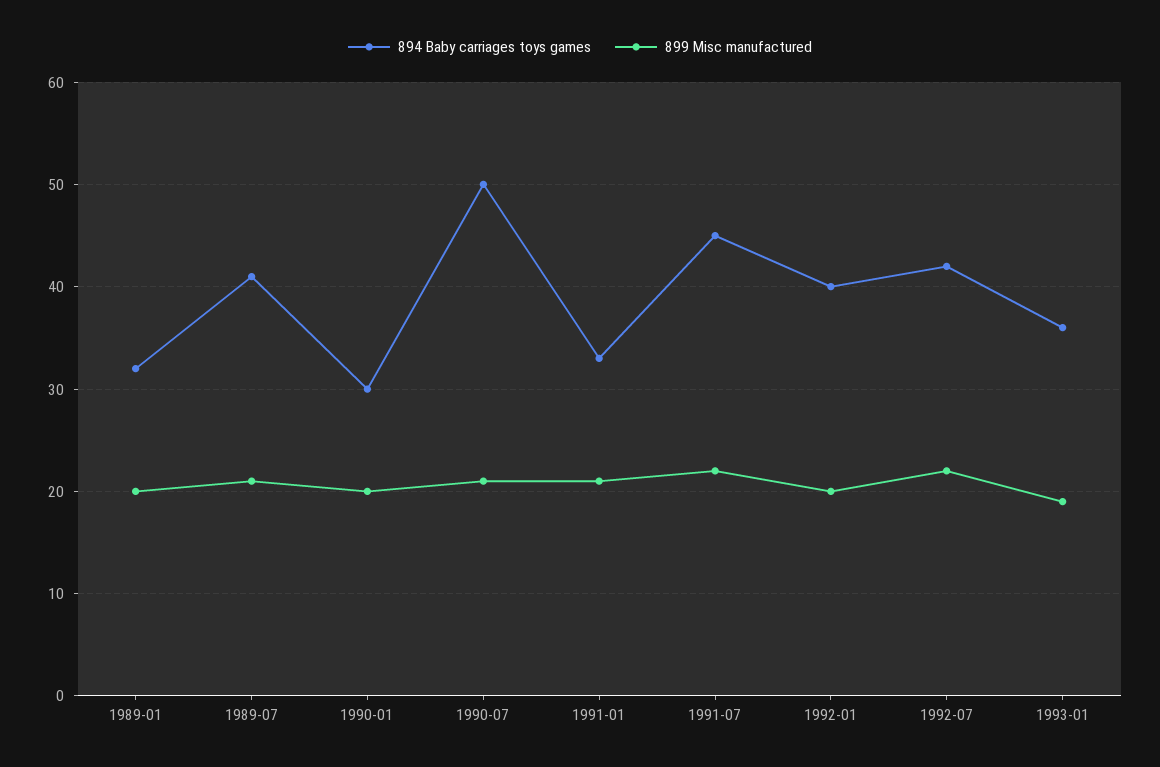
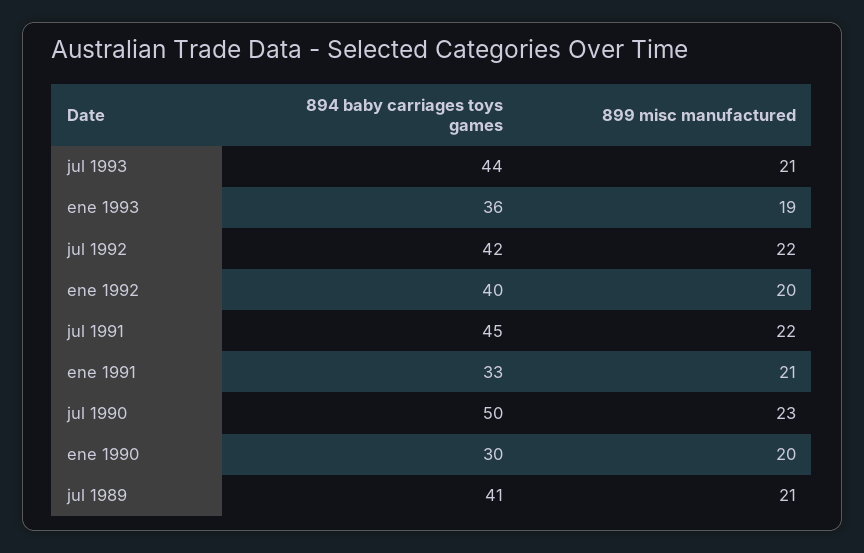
894 Baby carriages toys games, 1989-01: 32 -> none
899 Misc manufactured, 1989-01: 20 -> none
899 Misc manufactured, 1990-07: 21 -> 23
894 Baby carriages toys games, jul 1993: none -> 44
899 Misc manufactured, jul 1993: none -> 21

